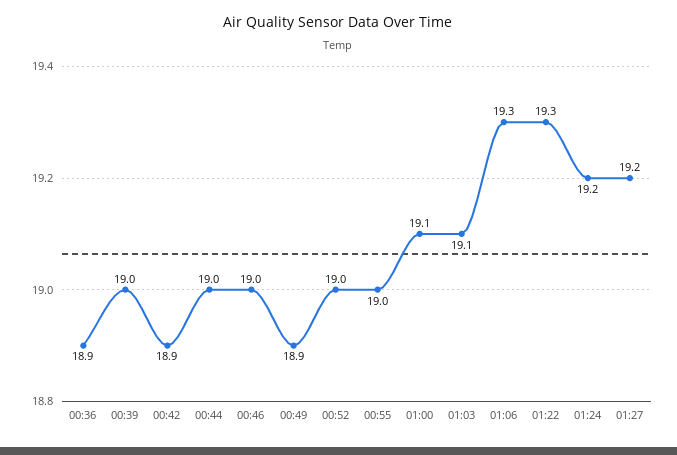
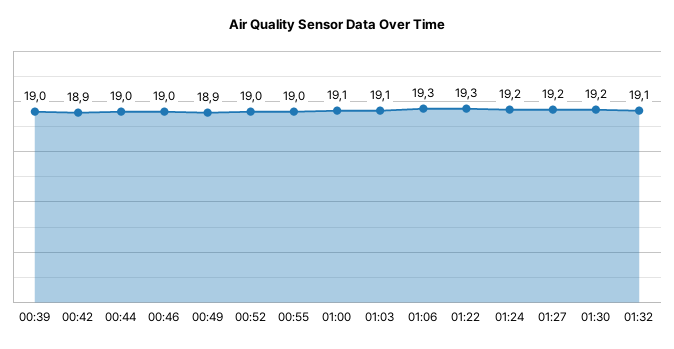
00:36: 18.9 -> none
01:30: none -> 19.2
01:32: none -> 19.1

